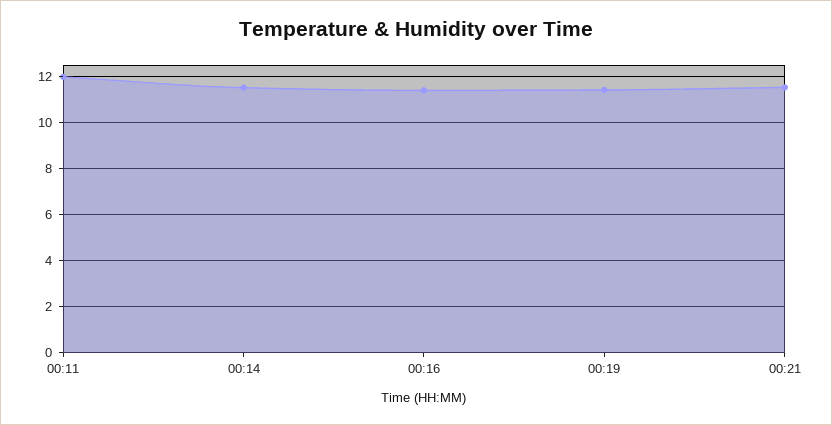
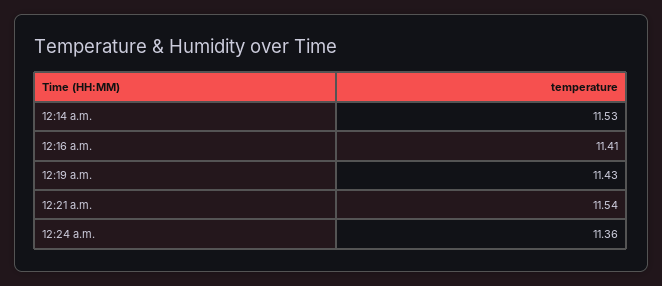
00:11: 12 -> none
12:24 a.m.: none -> 11.36

